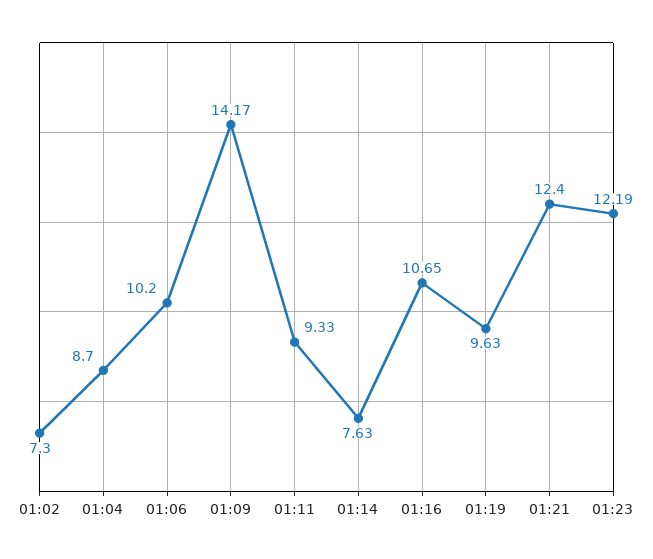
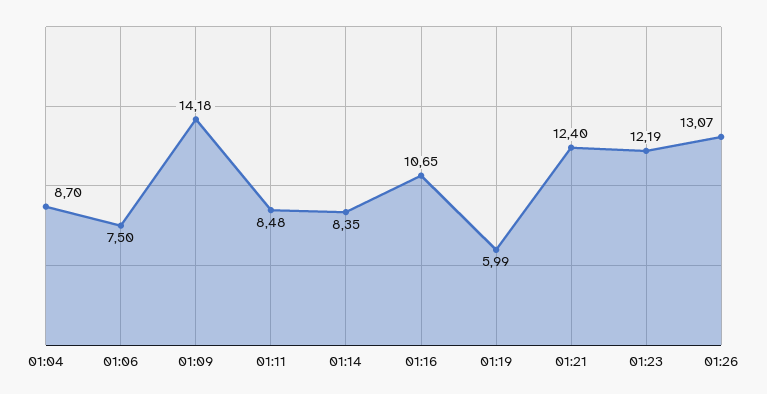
01:02: 7.3 -> none
01:06: 10.2 -> 7.5
01:09: 14.17 -> 14.18
01:11: 9.33 -> 8.48
01:14: 7.63 -> 8.35
01:19: 9.63 -> 5.99
01:26: none -> 13.07

